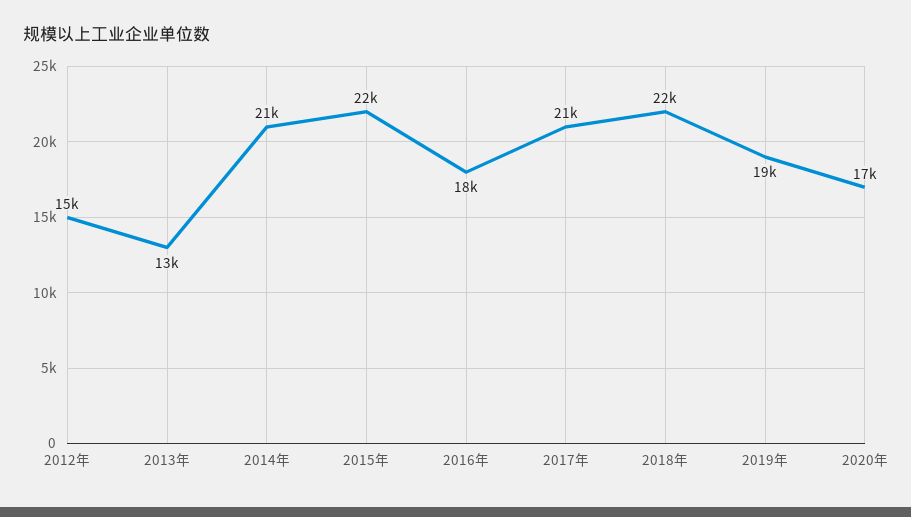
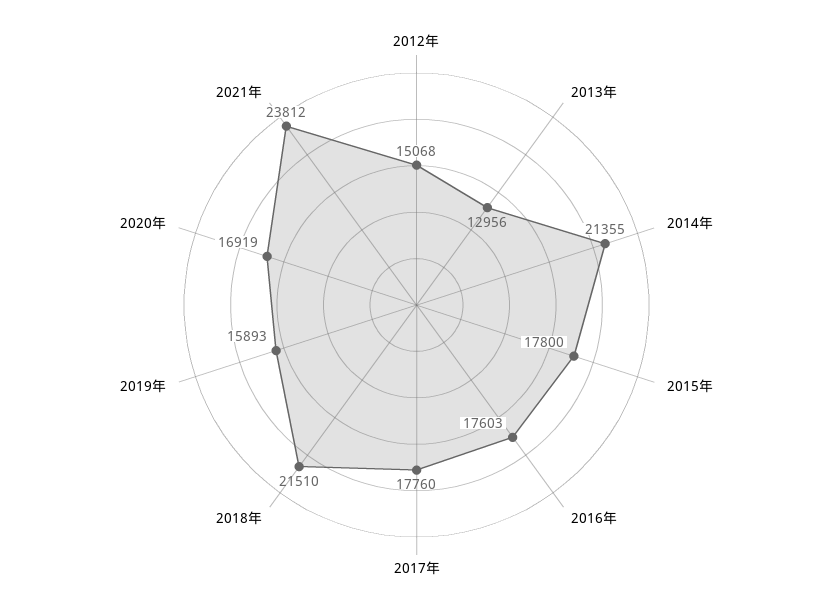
2015年: 22000 -> 17800
2017年: 21000 -> 17760
2019年: 19000 -> 15893
2021年: none -> 23812

